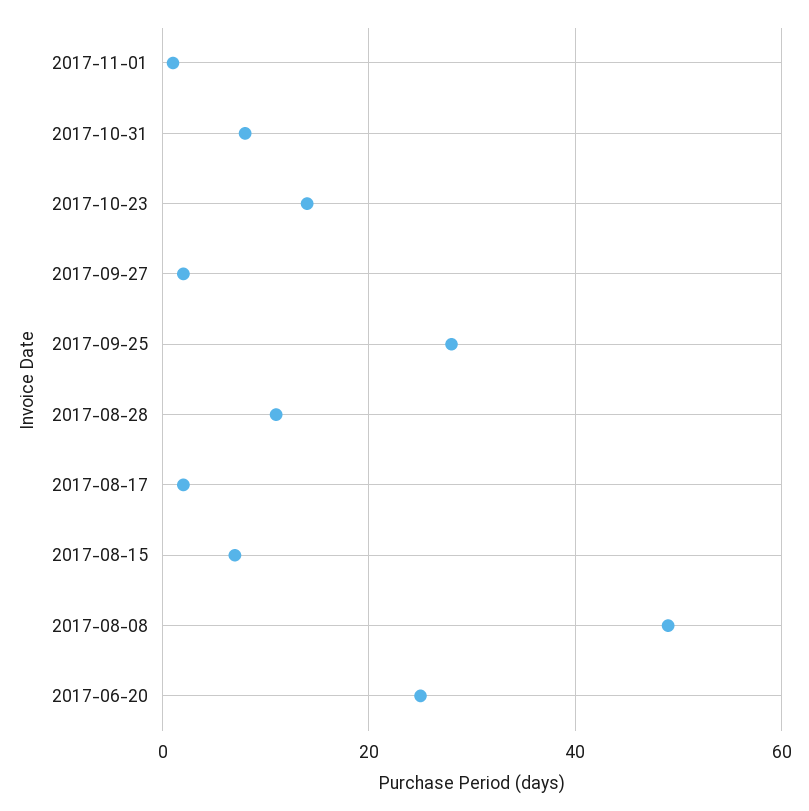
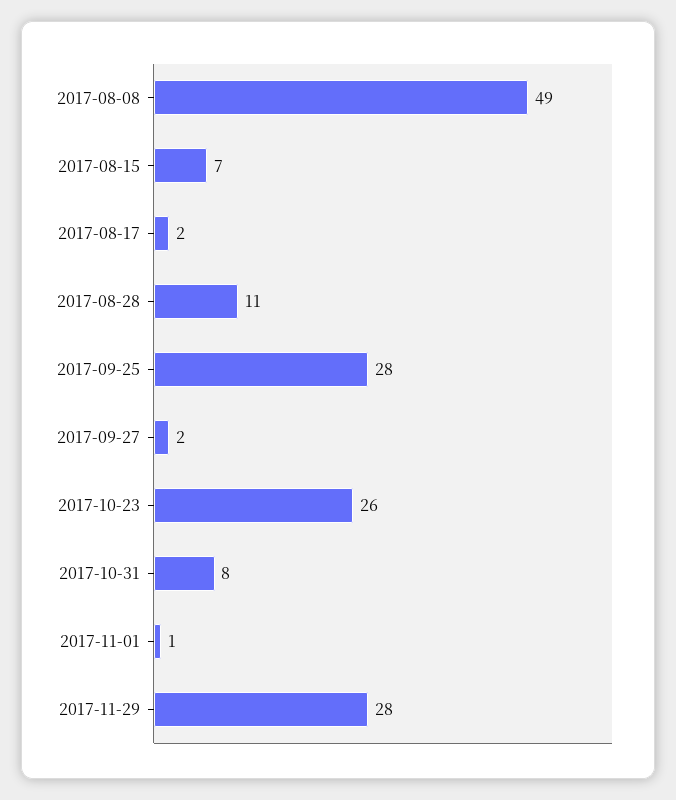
2017-10-23: 15 -> 26
2017-06-20: 25 -> none
2017-11-29: none -> 28

